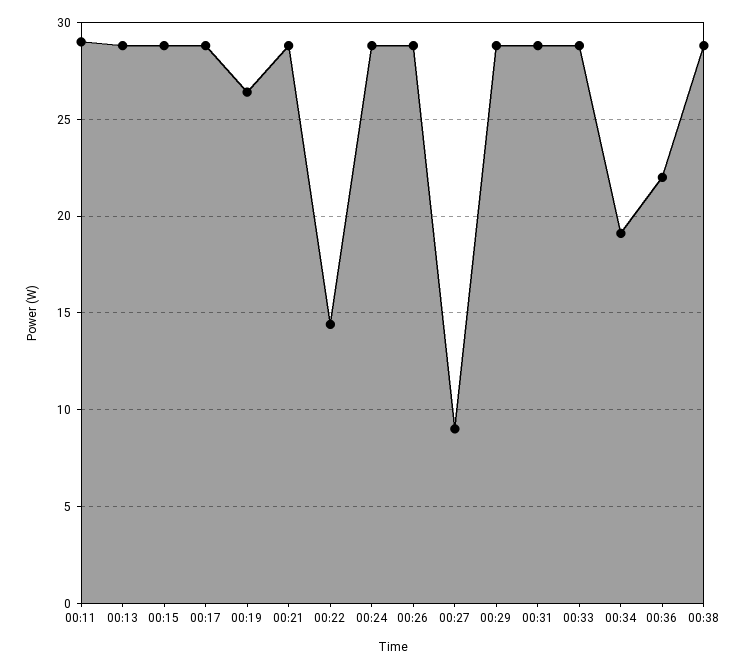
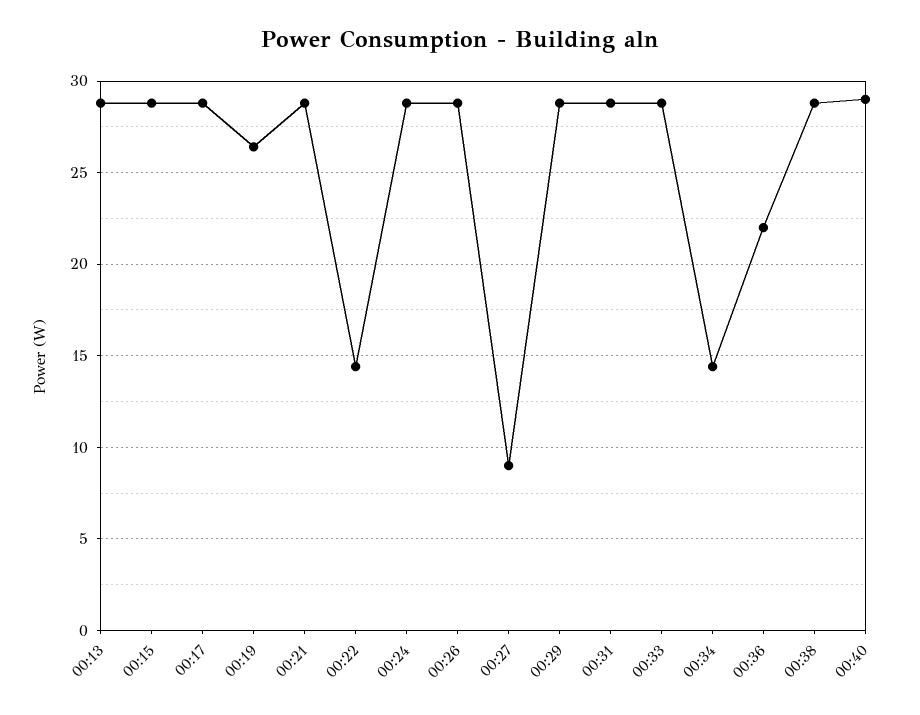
00:11: 29 -> none
00:34: 19 -> 14.5
00:40: none -> 29

